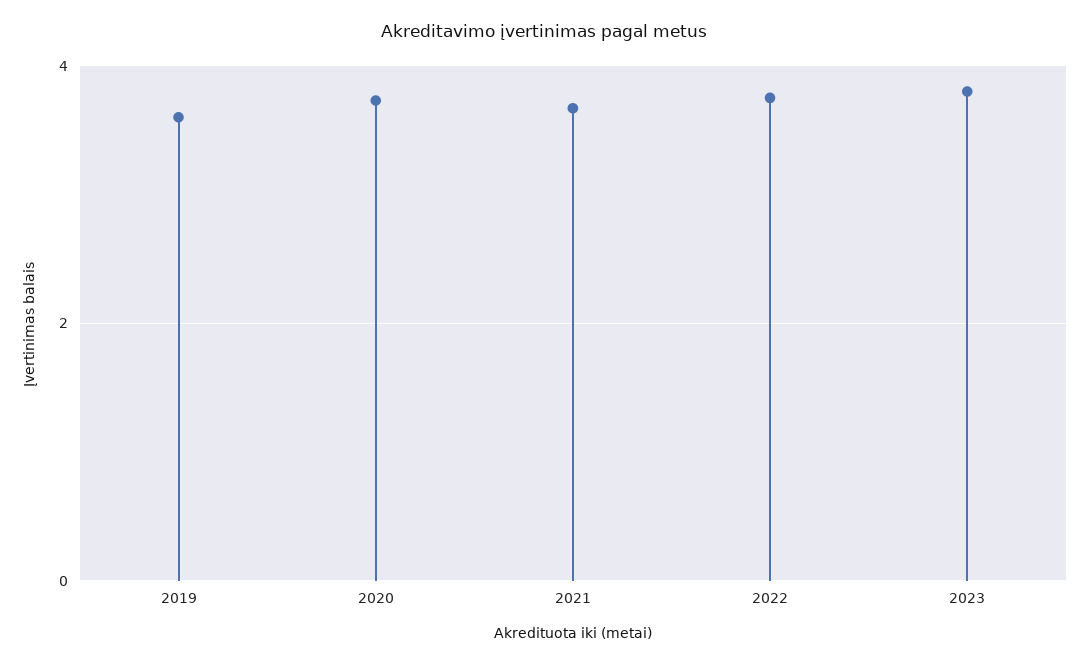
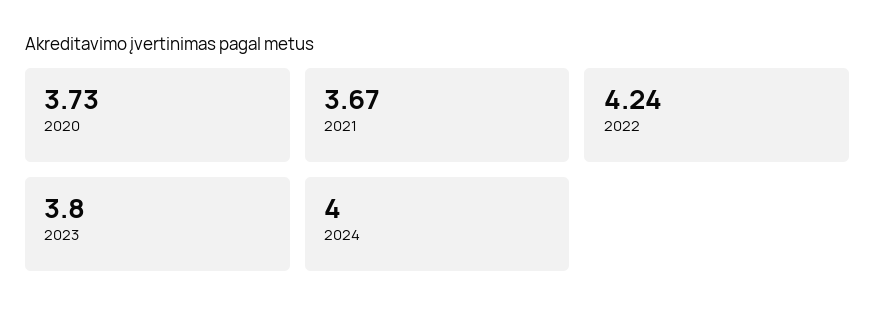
2019: 3.6 -> none
2022: 3.8 -> 4.24
2024: none -> 4

